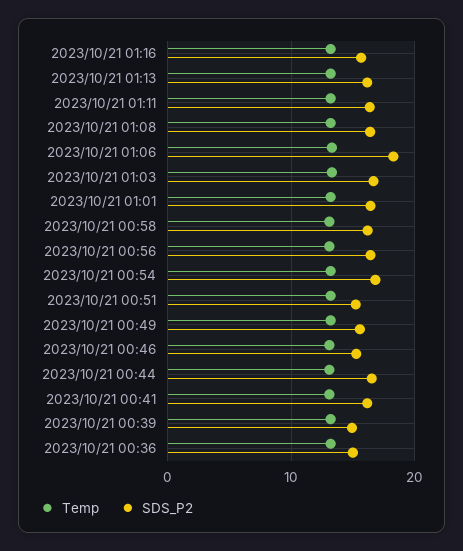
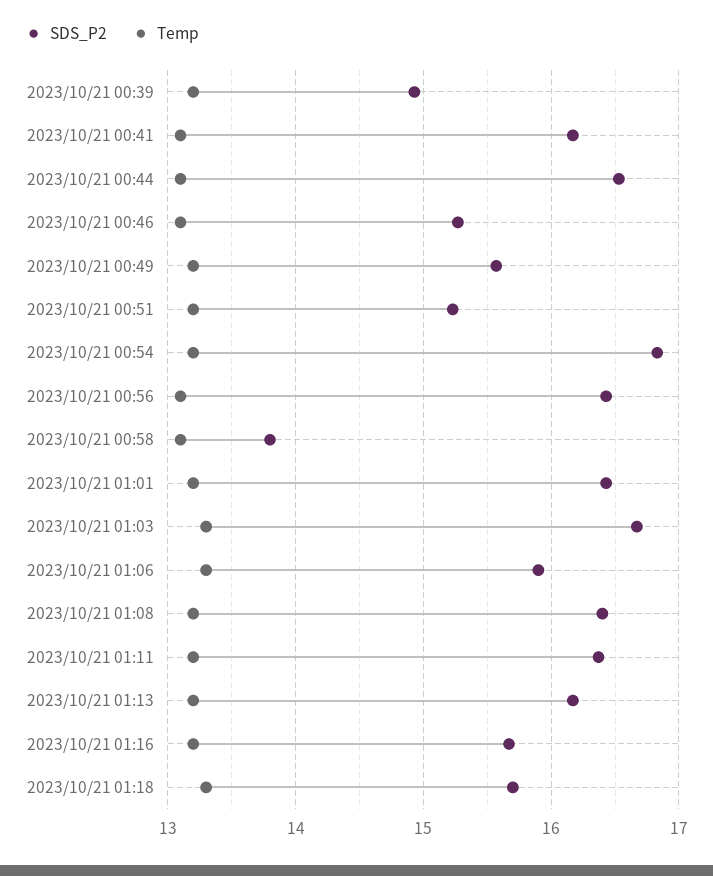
SDS_P2, 2023/10/21 01:06: 18 -> 15.9
SDS_P2, 2023/10/21 00:58: 16 -> 13.8
Temp, 2023/10/21 00:36: 13 -> none
SDS_P2, 2023/10/21 00:36: 15 -> none
SDS_P2, 2023/10/21 01:18: none -> 15.7
Temp, 2023/10/21 01:18: none -> 13.3

